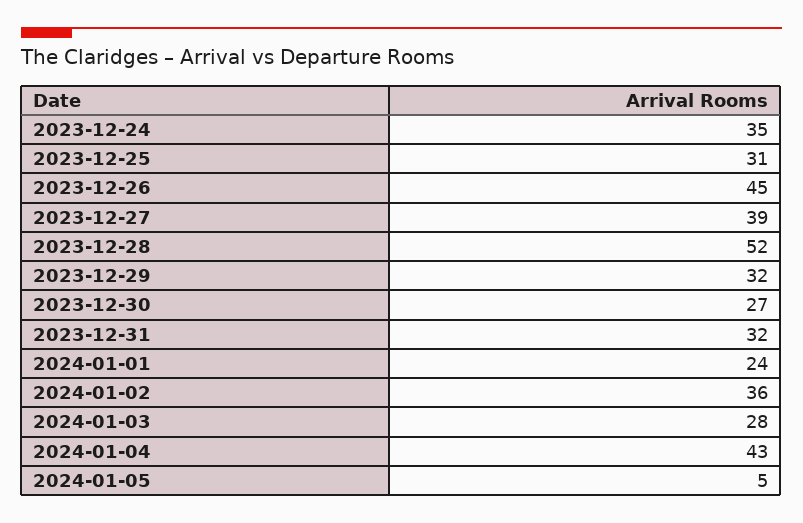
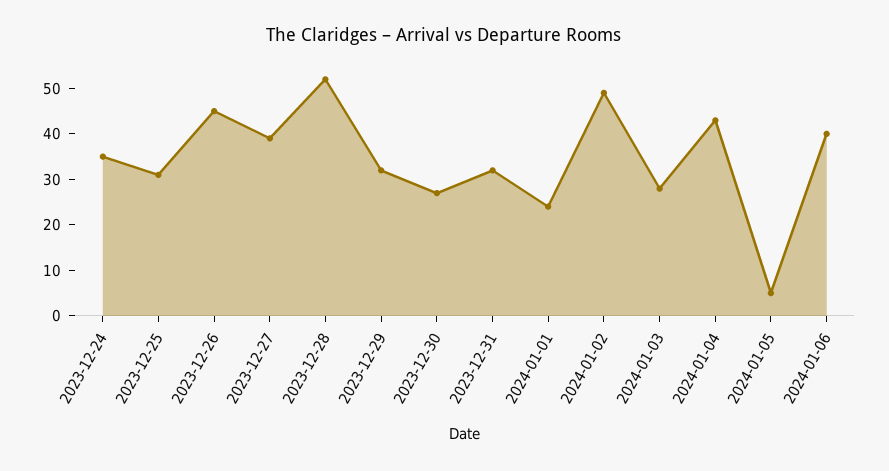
2024-01-02: 36 -> 50
2024-01-06: none -> 40

